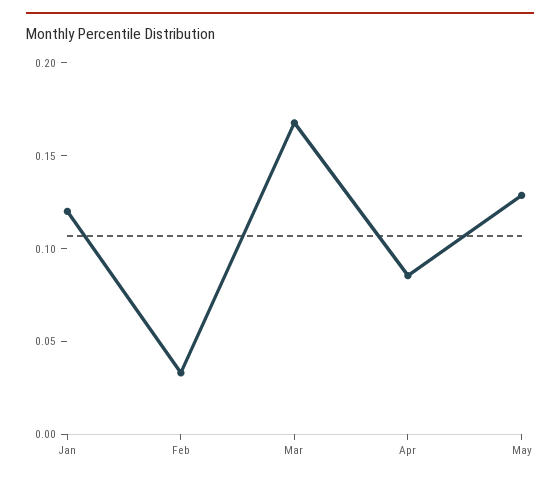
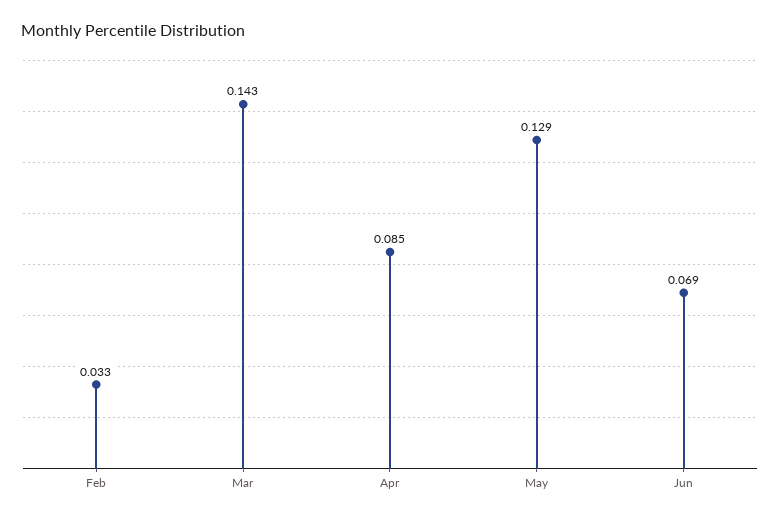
Jan: 0.12 -> none
Mar: 0.17 -> 0.143
Jun: none -> 0.069

